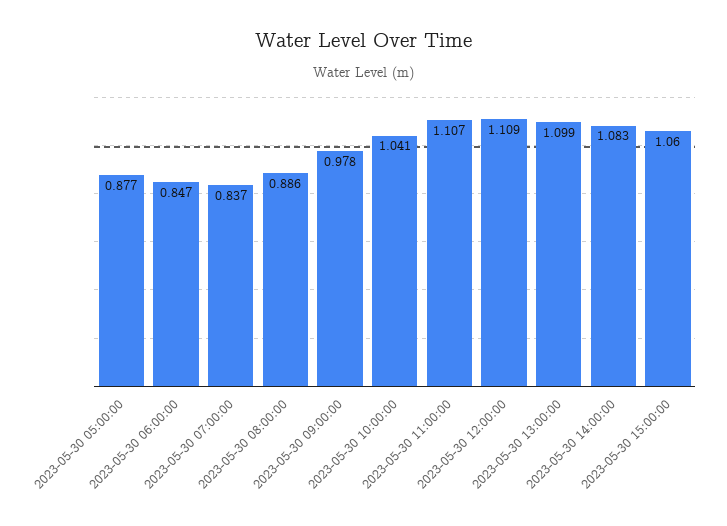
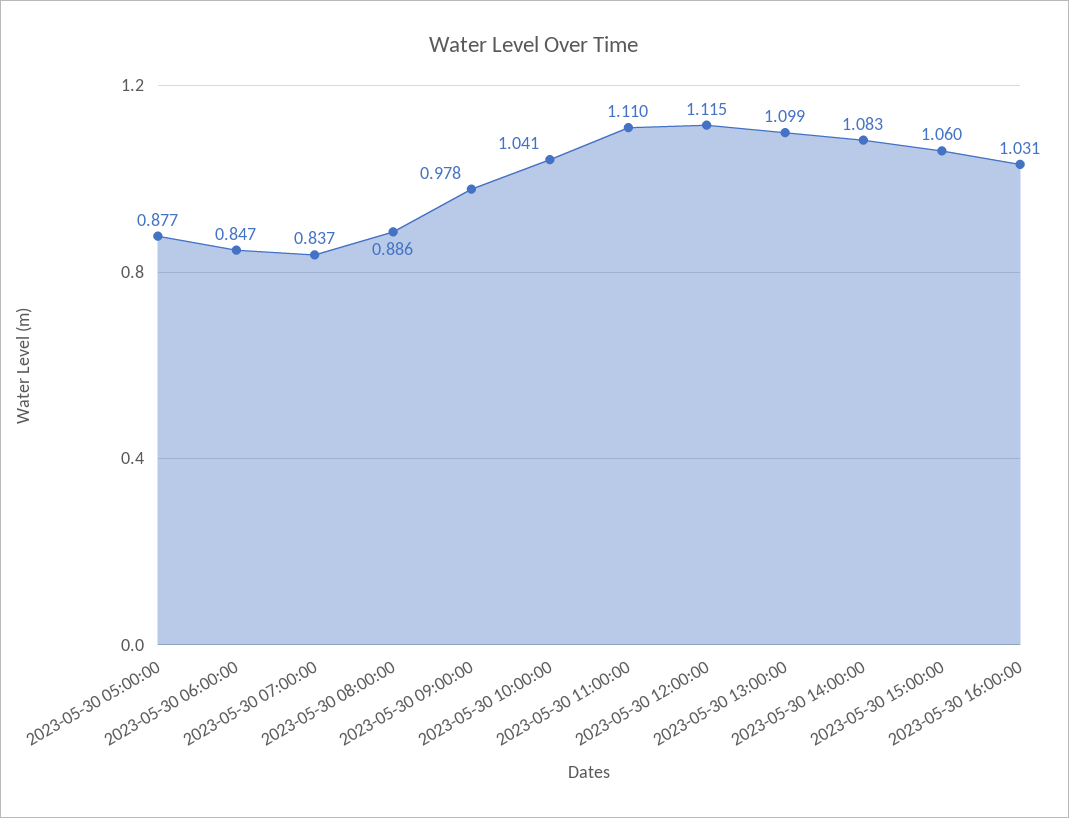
2023-05-30 11:00:00: 1.107 -> 1.11
2023-05-30 12:00:00: 1.109 -> 1.115
2023-05-30 16:00:00: none -> 1.031

